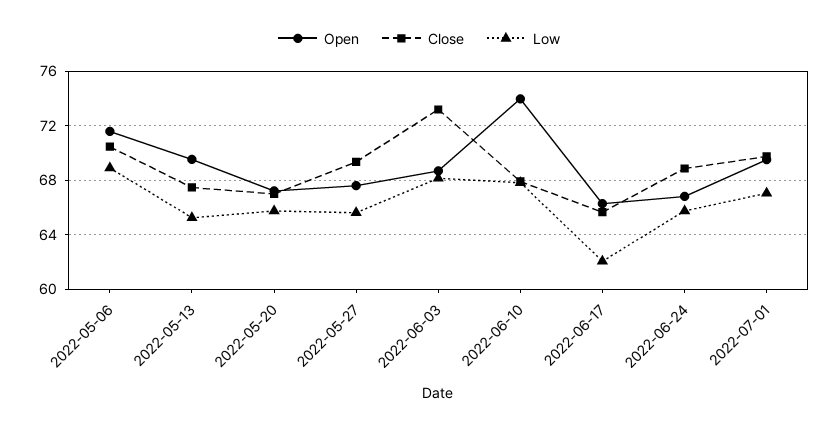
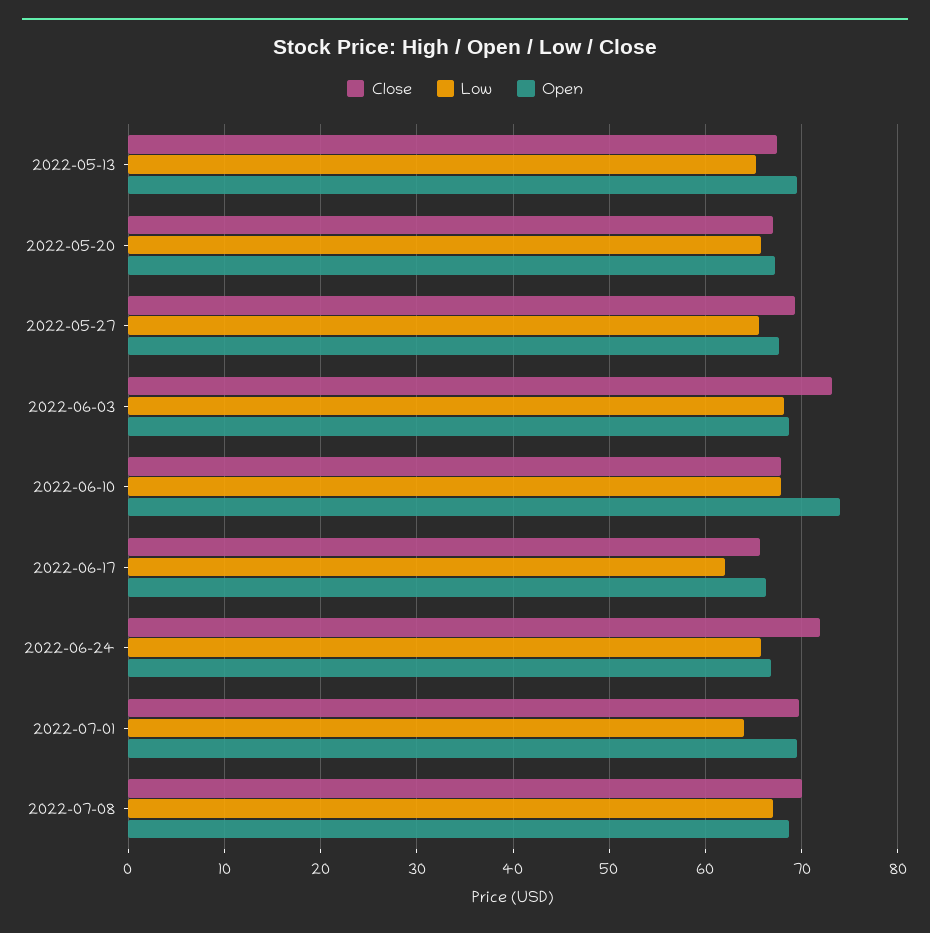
Open, 2022-05-06: 71.5 -> none
Close, 2022-05-06: 70.5 -> none
Low, 2022-05-06: 69 -> none
Close, 2022-06-24: 69 -> 72
Low, 2022-07-01: 67 -> 64
Close, 2022-07-08: none -> 70
Low, 2022-07-08: none -> 67
Open, 2022-07-08: none -> 69

